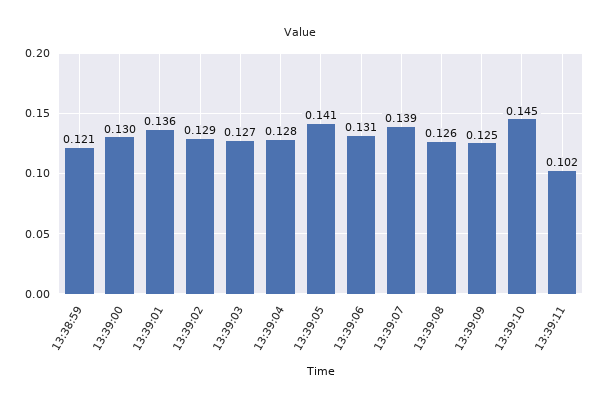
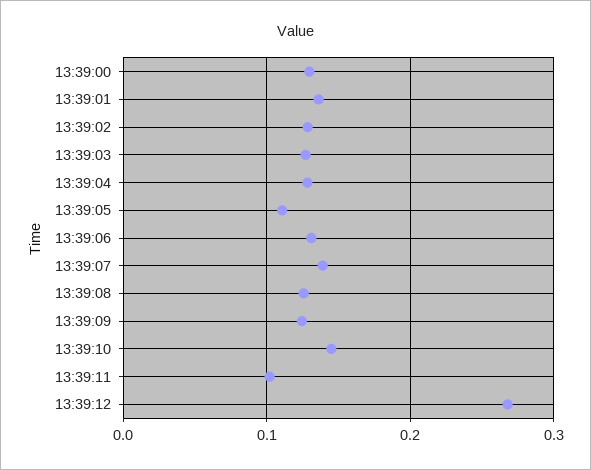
13:38:59: 0.121 -> none
13:39:05: 0.141 -> 0.11
13:39:12: none -> 0.27

